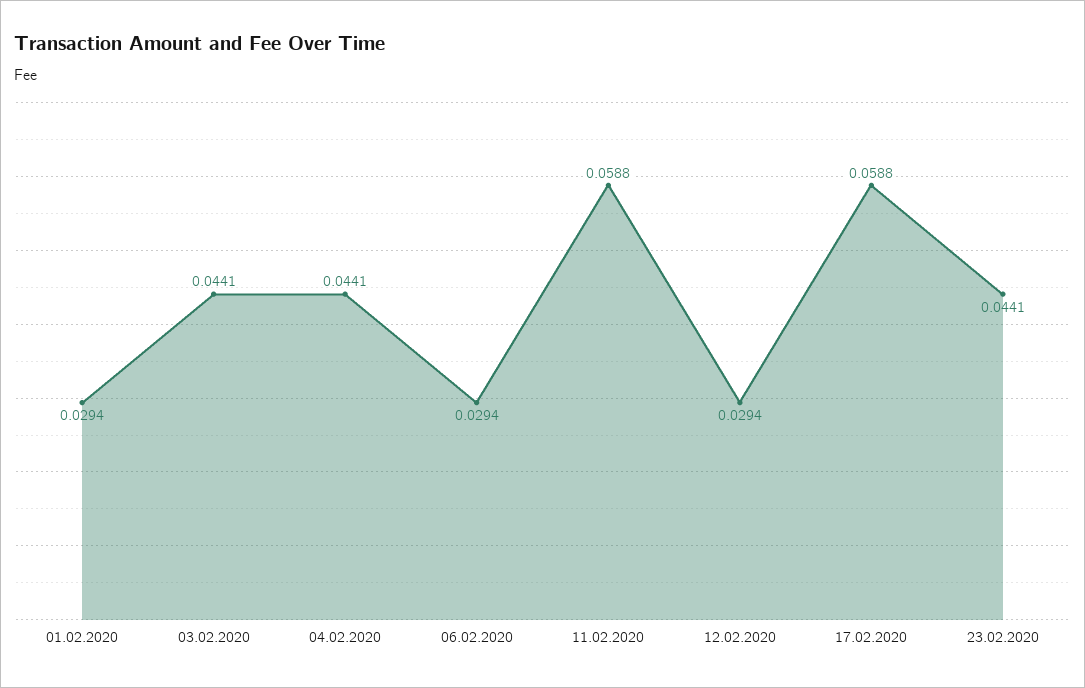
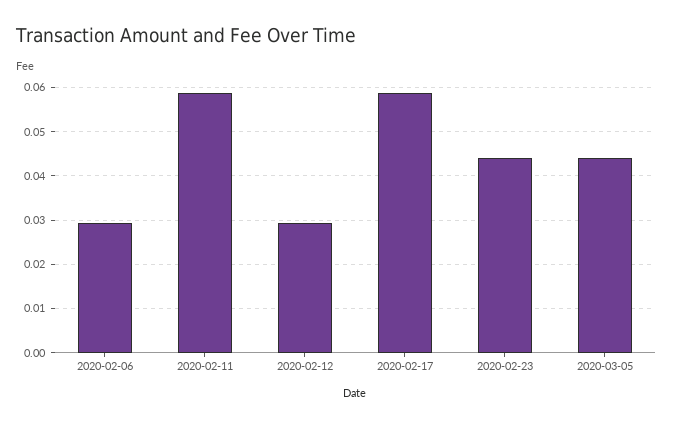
01.02.2020: 0.0294 -> none
03.02.2020: 0.0441 -> none
04.02.2020: 0.0441 -> none
2020-03-05: none -> 0.044

